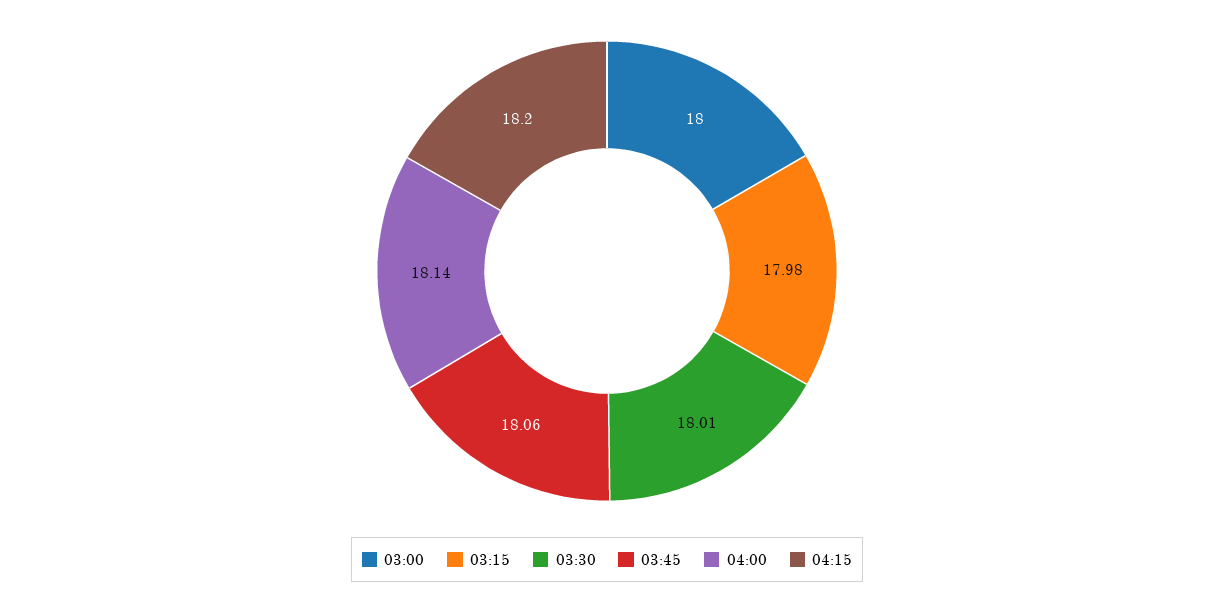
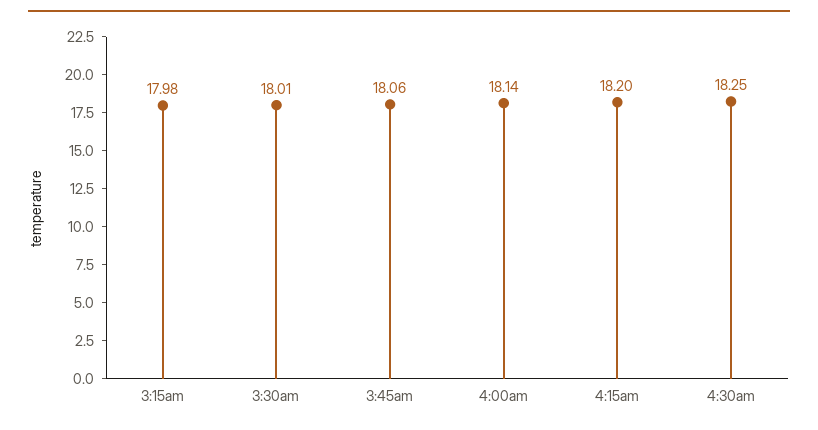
03:00: 18 -> none
4:30am: none -> 18.25

